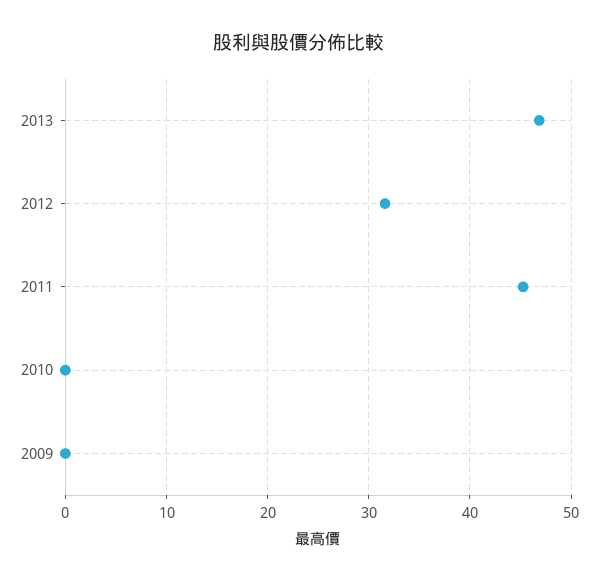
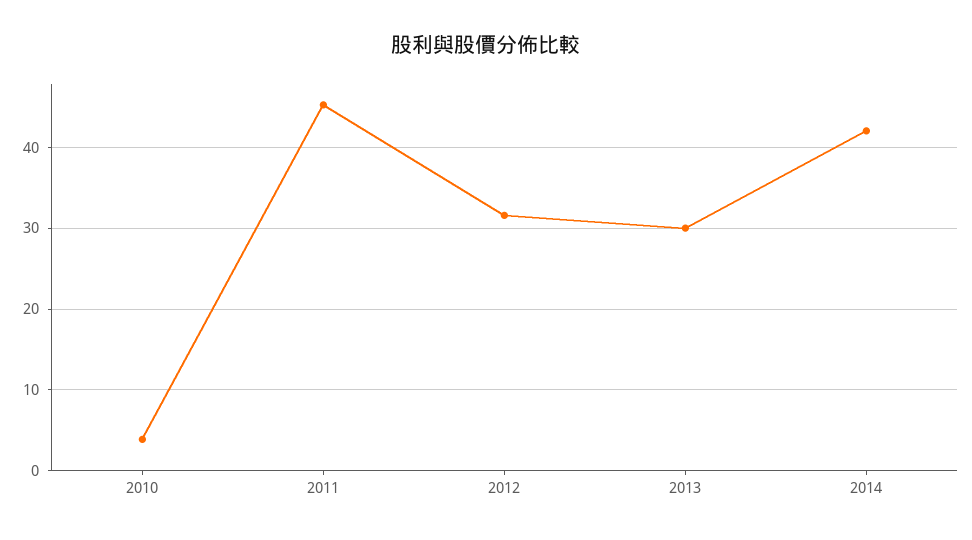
2013: 47 -> 30
2010: 0 -> 4
2009: 0 -> none
2014: none -> 42

